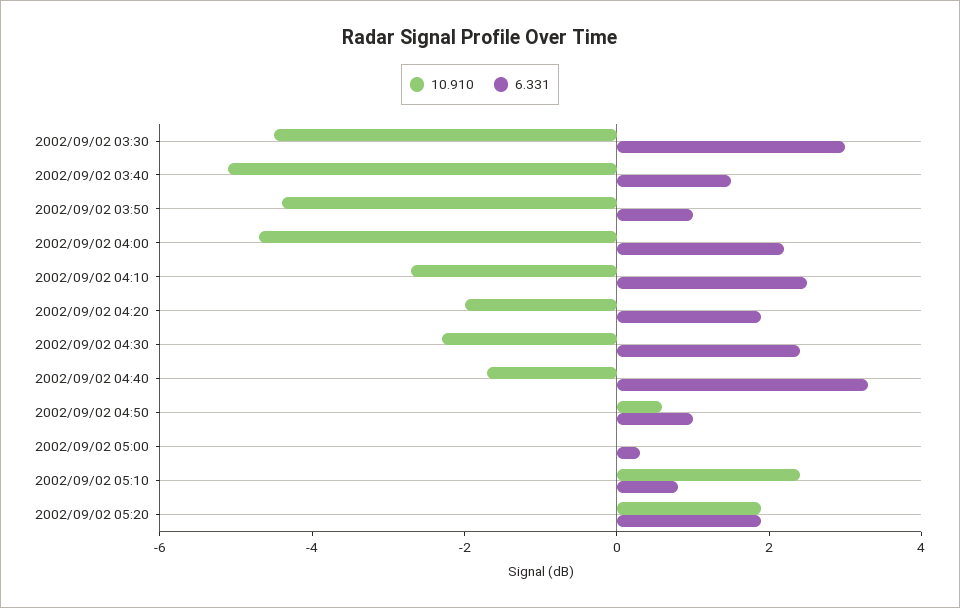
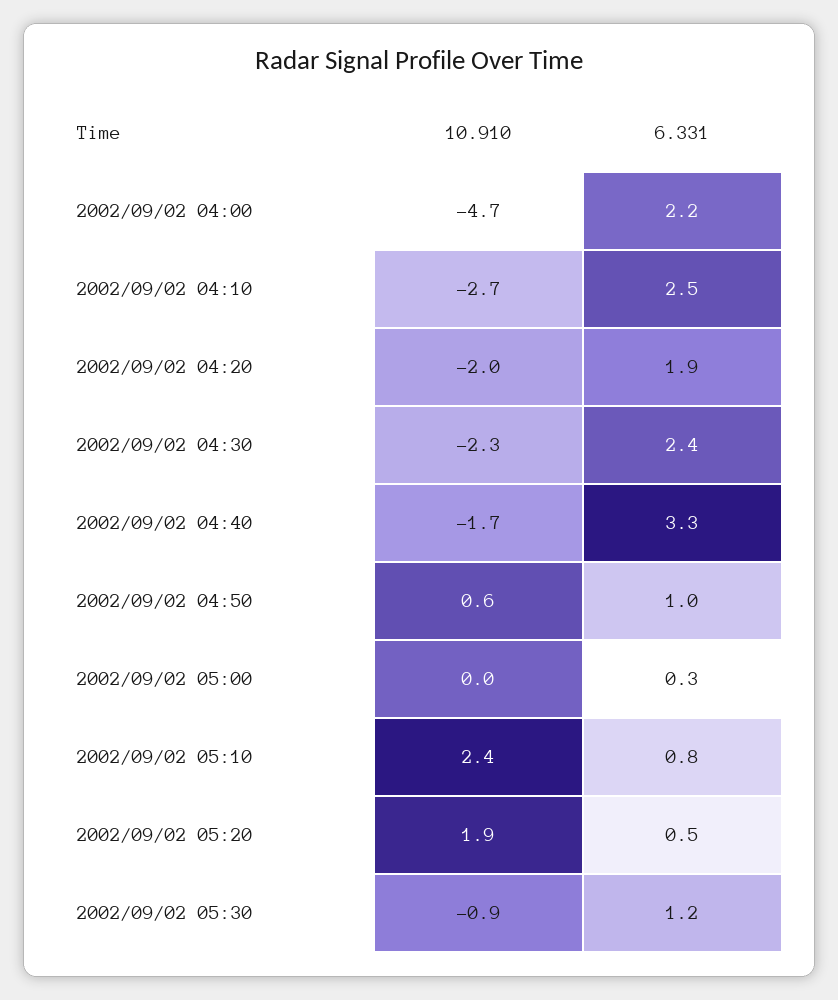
10.910, 2002/09/02 03:30: -4.5 -> none
6.331, 2002/09/02 03:30: 3 -> none
10.910, 2002/09/02 03:40: -5 -> none
6.331, 2002/09/02 03:40: 1.5 -> none
10.910, 2002/09/02 03:50: -4.5 -> none
6.331, 2002/09/02 03:50: 1 -> none
6.331, 2002/09/02 05:20: 2 -> 0.5
10.910, 2002/09/02 05:30: none -> -0.9
6.331, 2002/09/02 05:30: none -> 1.2

